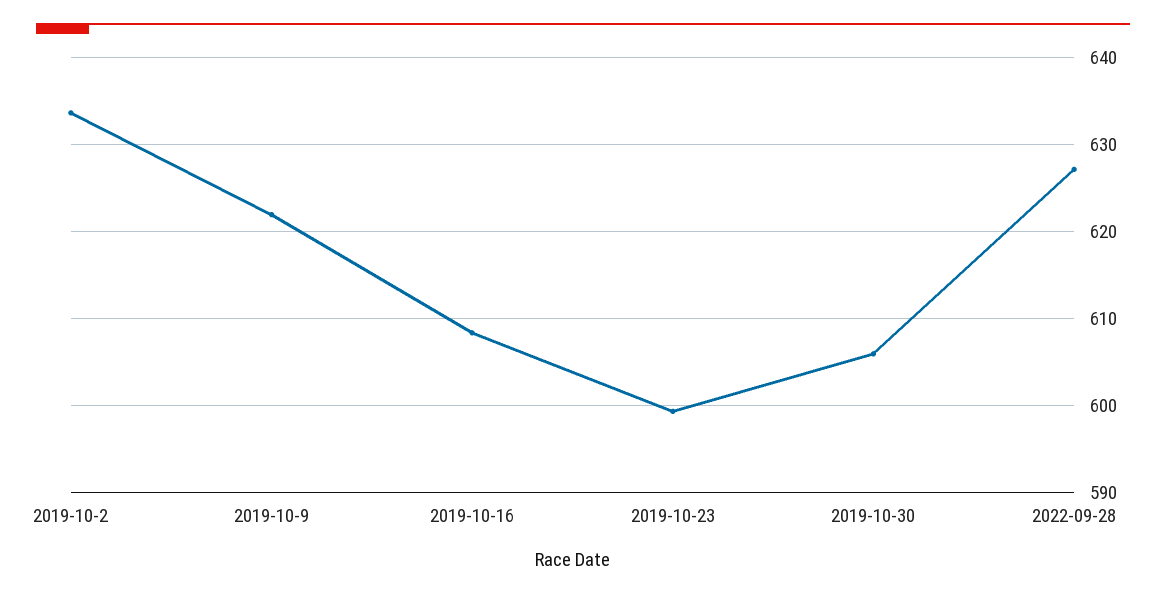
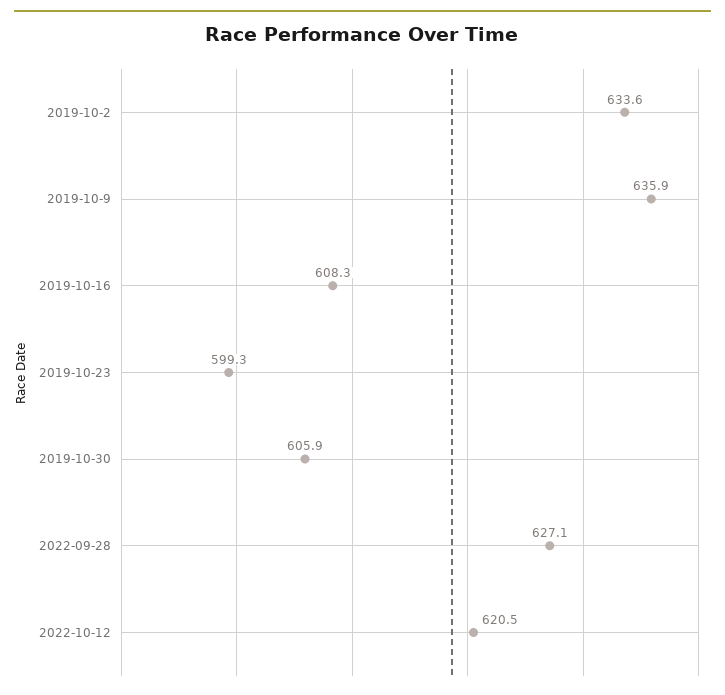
2019-10-9: 622 -> 635.9
2022-10-12: none -> 620.5

